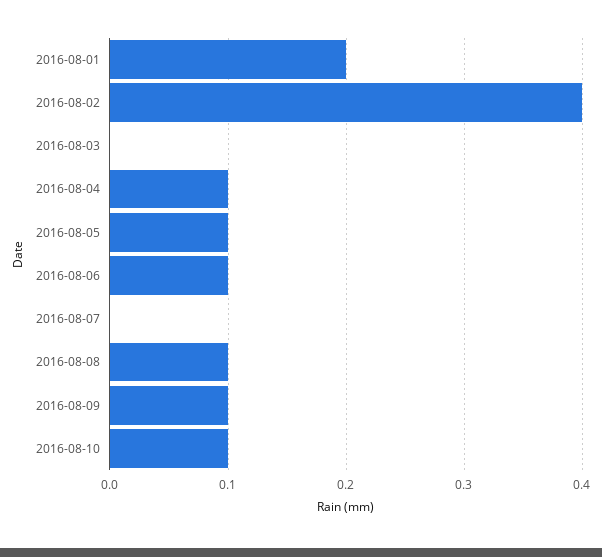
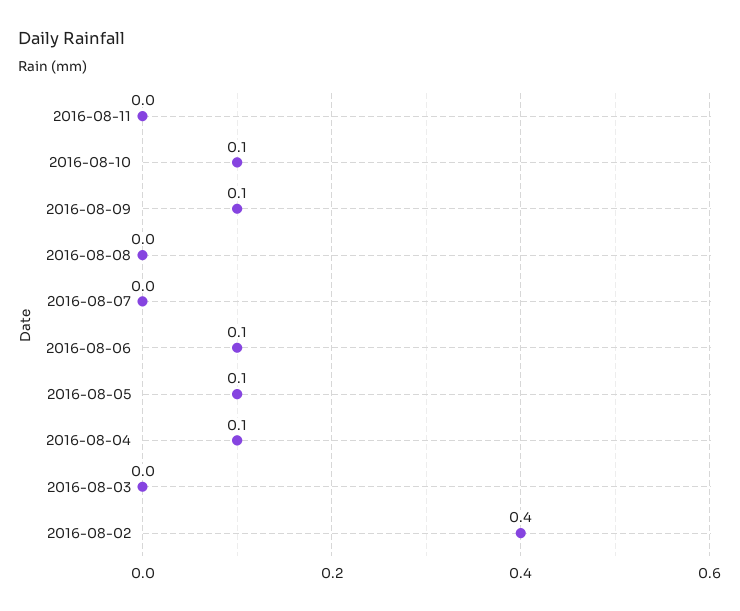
2016-08-01: 0.2 -> none
2016-08-08: 0.1 -> 0
2016-08-11: none -> 0

